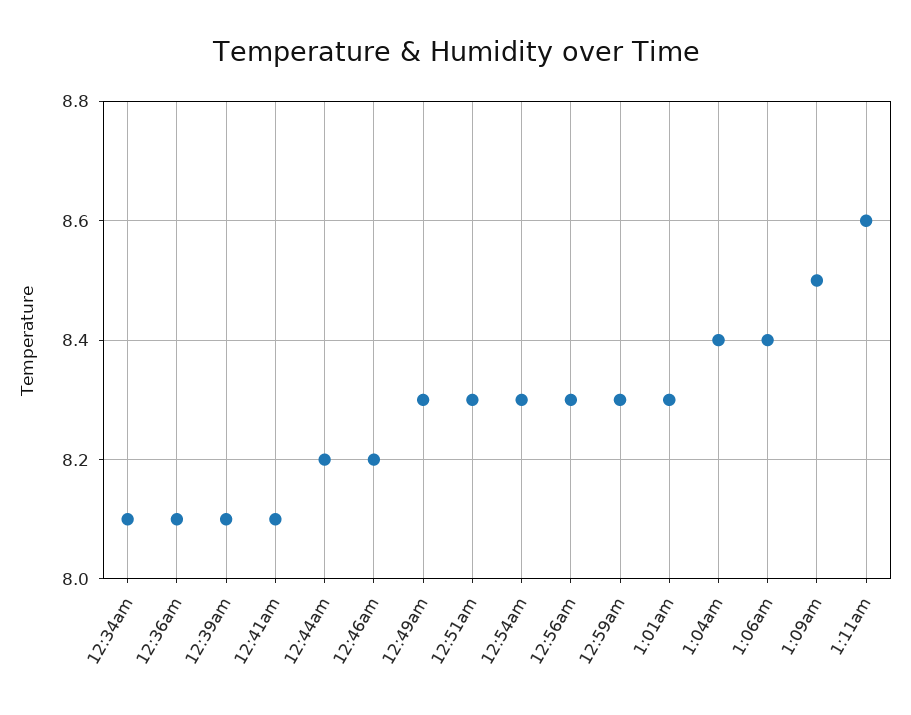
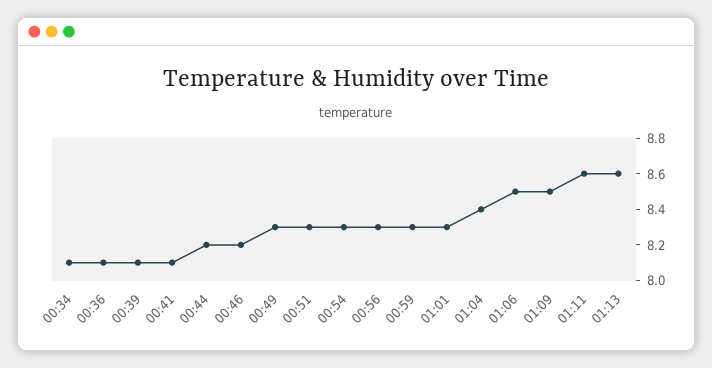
1:06am: 8.4 -> 8.5
01:13: none -> 8.6

